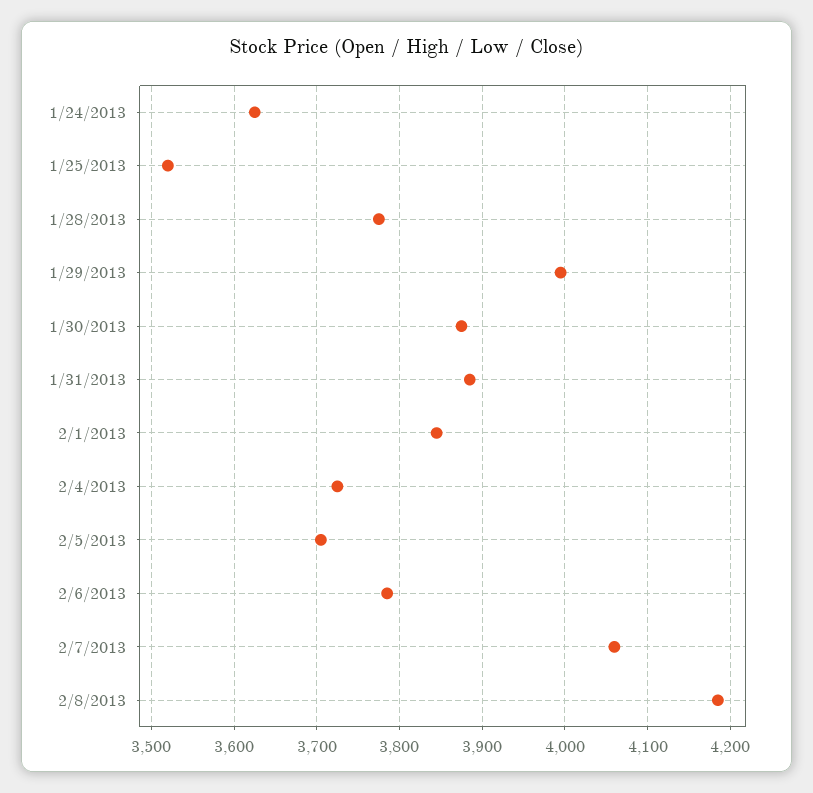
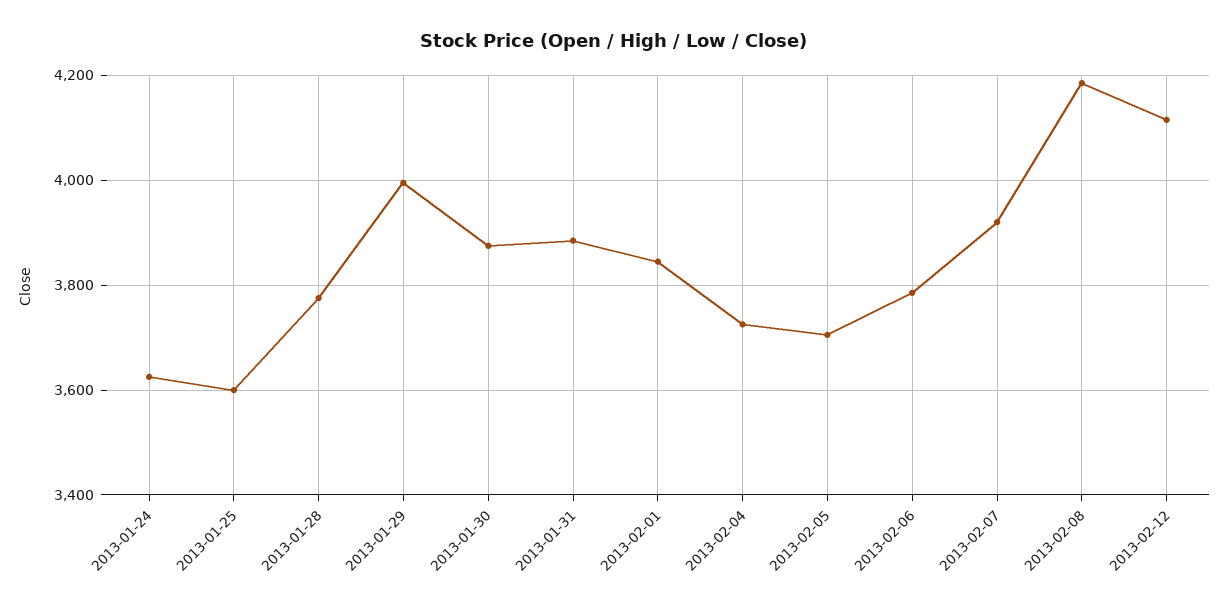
1/25/2013: 3520 -> 3600
2/7/2013: 4060 -> 3920
2013-02-12: none -> 4120

